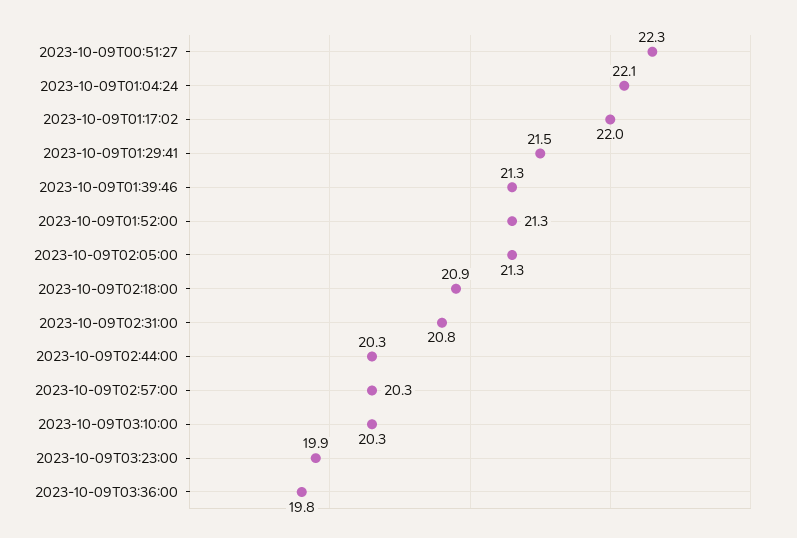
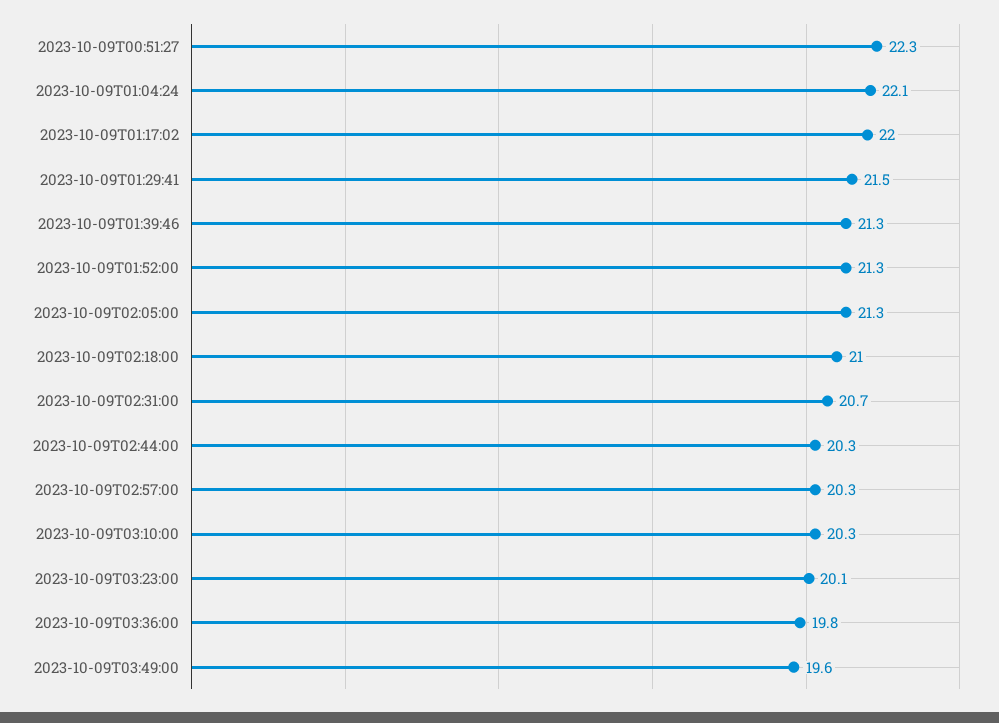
2023-10-09T02:18:00: 20.9 -> 21
2023-10-09T02:31:00: 20.8 -> 20.7
2023-10-09T03:23:00: 19.9 -> 20.1
2023-10-09T03:49:00: none -> 19.6

